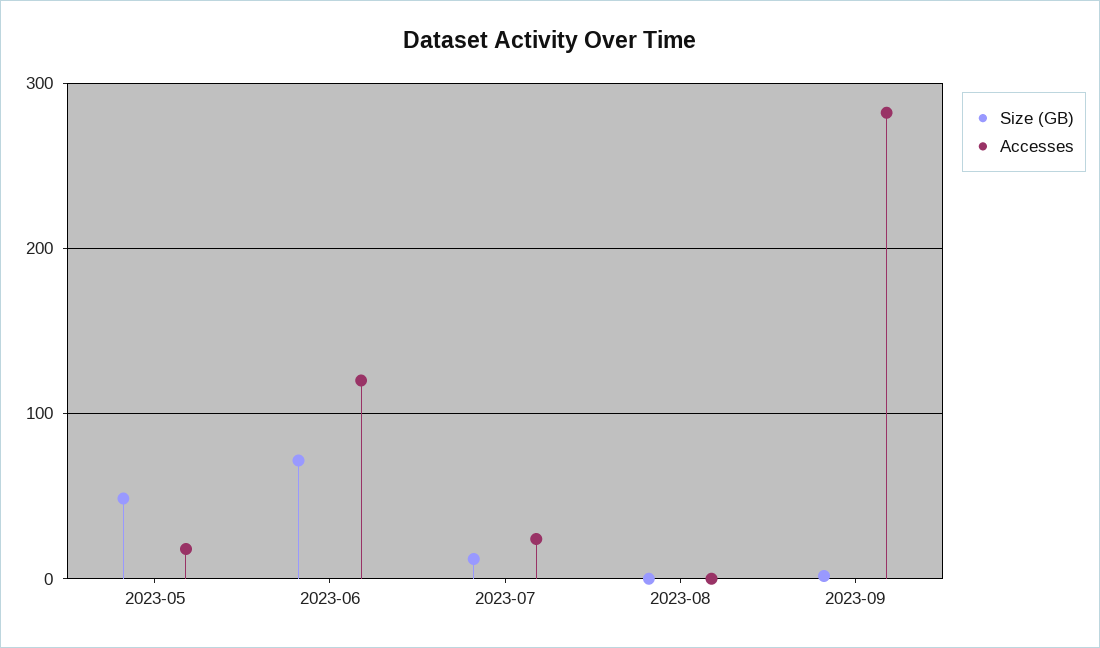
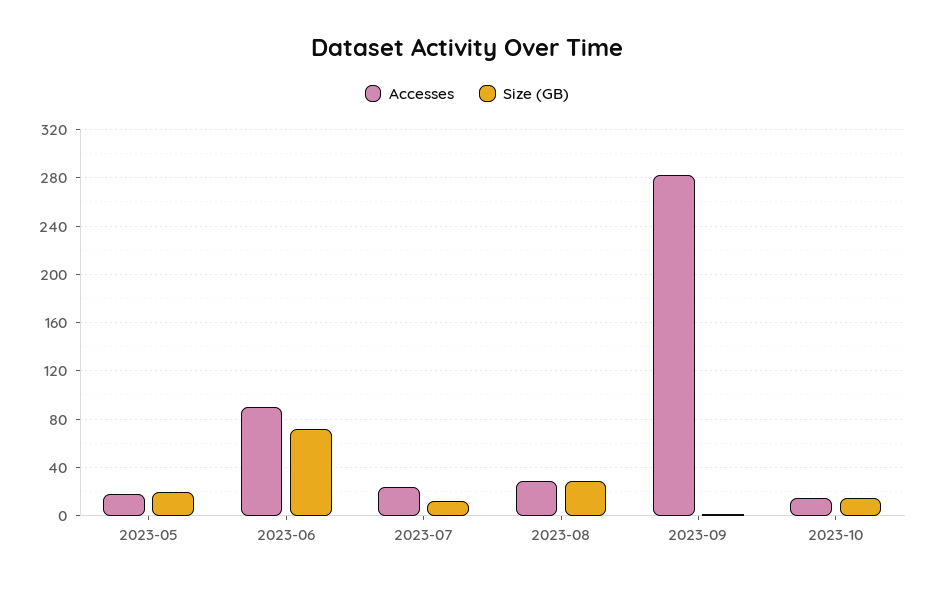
Size (GB), 2023-05: 50 -> 20
Accesses, 2023-06: 120 -> 90
Size (GB), 2023-08: 0 -> 30
Accesses, 2023-08: 0 -> 30
Accesses, 2023-10: none -> 15
Size (GB), 2023-10: none -> 15

